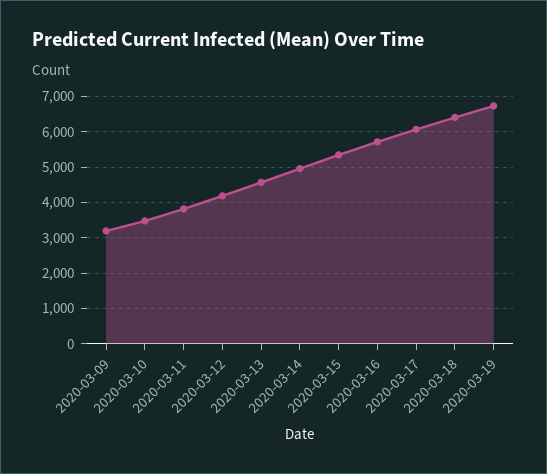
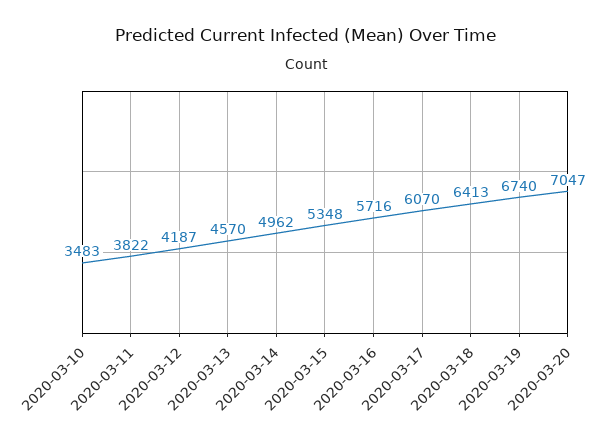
2020-03-09: 3200 -> none
2020-03-20: none -> 7047

